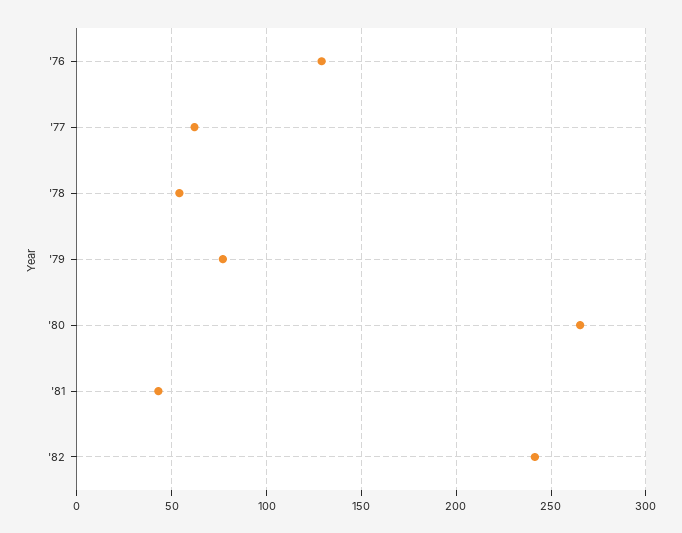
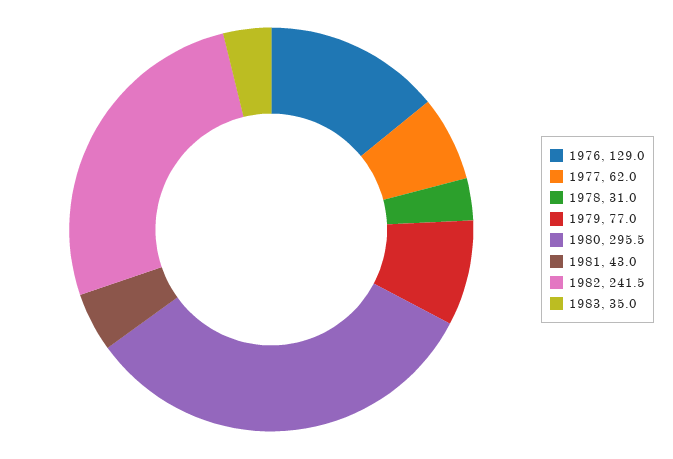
'78: 55 -> 31
'80: 265 -> 295.5
1983: none -> 35

